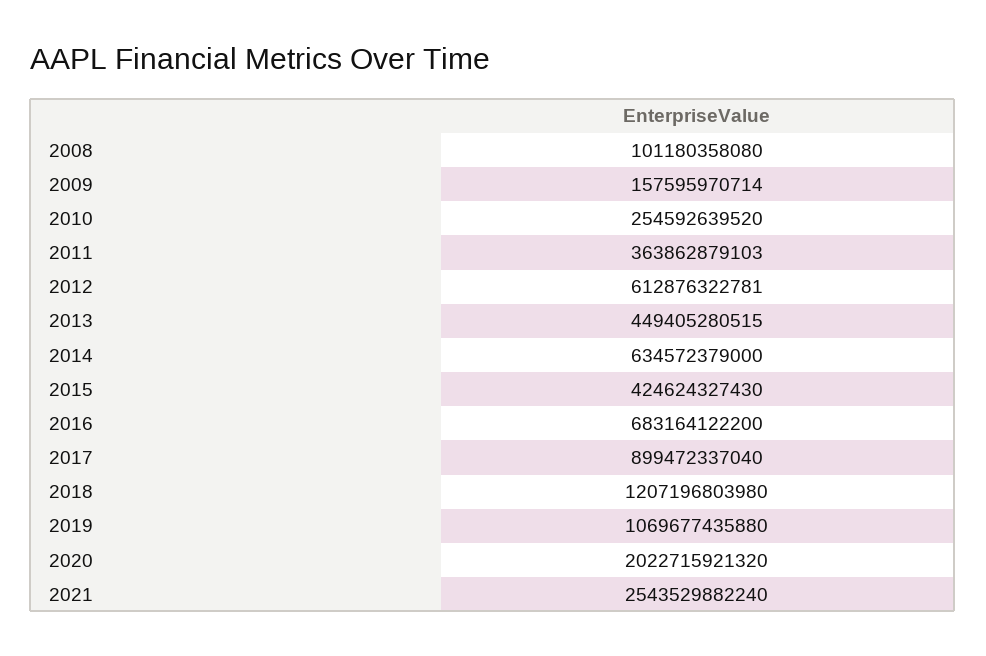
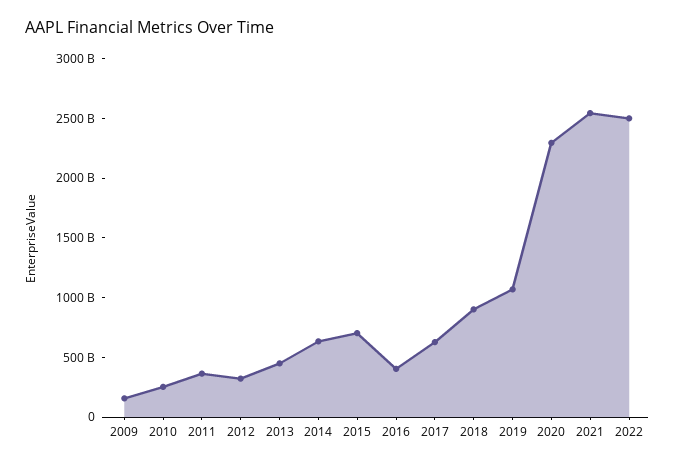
2008: 101180358080 -> none
2012: 612876322781 -> 300000000000
2015: 424624327430 -> 700000000000
2016: 683164122200 -> 400000000000
2017: 899472337040 -> 600000000000
2018: 1207196803980 -> 900000000000
2020: 2022715921320 -> 2300000000000
2022: none -> 2500000000000

